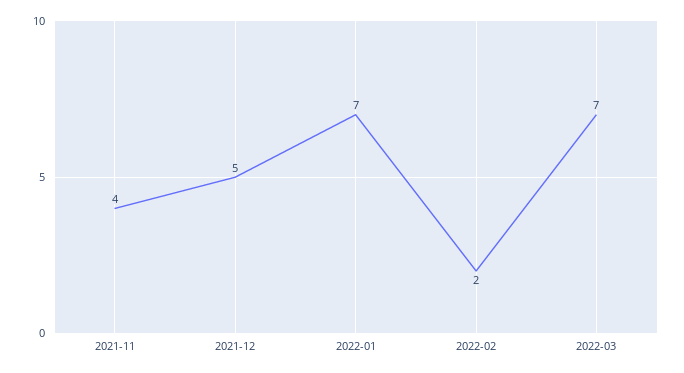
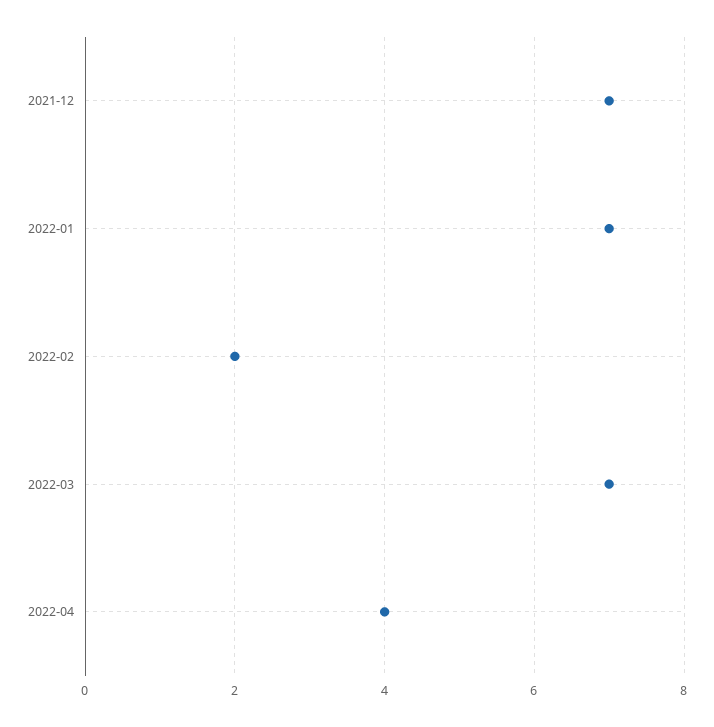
2021-11: 4 -> none
2021-12: 5 -> 7
2022-04: none -> 4

